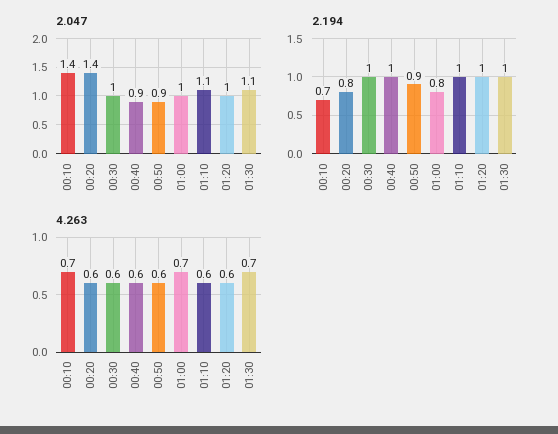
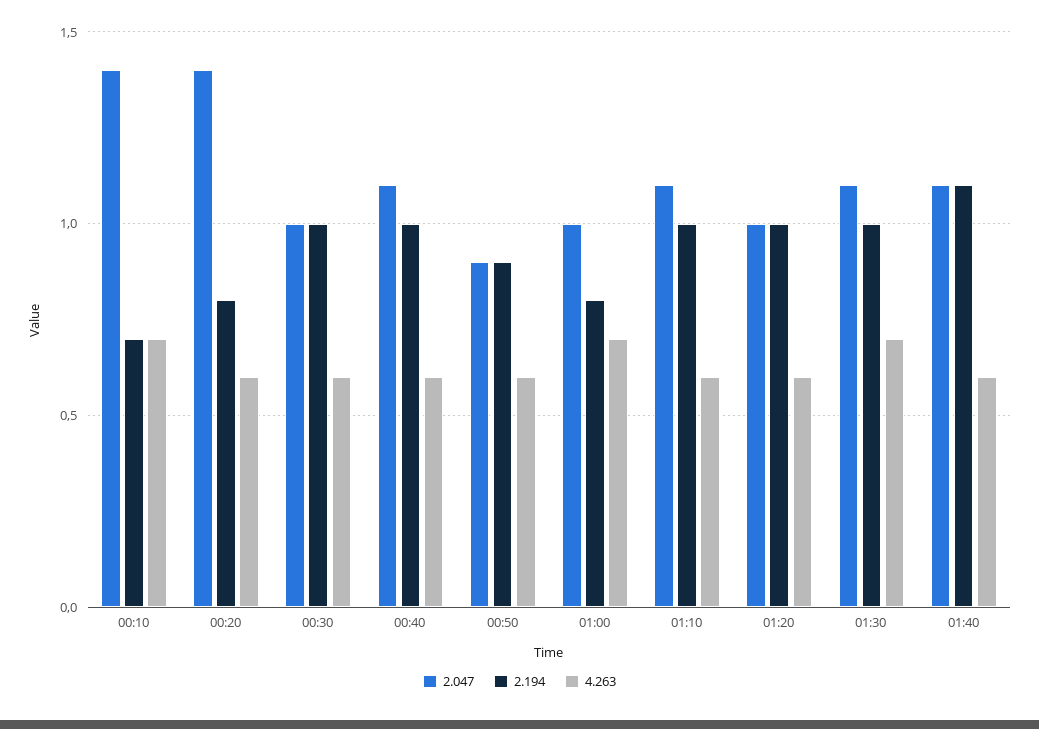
2.047, 00:40: 0.9 -> 1.1
2.047, 01:40: none -> 1.1
2.194, 01:40: none -> 1.1
4.263, 01:40: none -> 0.6

